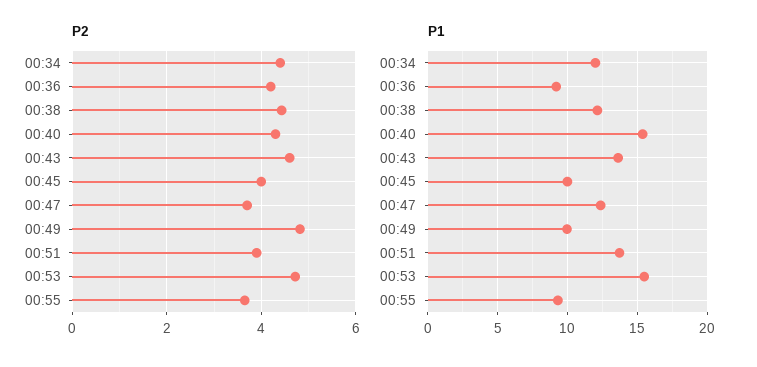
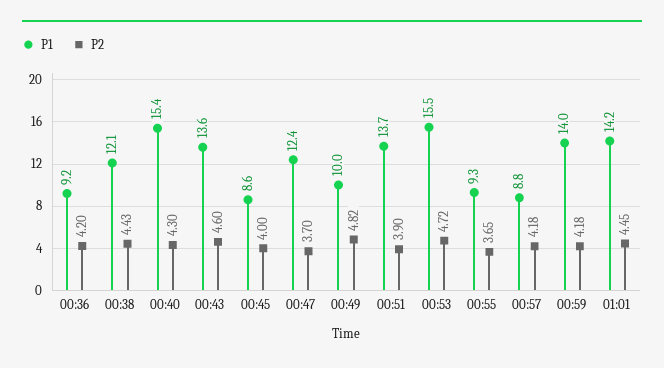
P2, 00:34: 4.4 -> none
P1, 00:34: 12 -> none
P1, 00:45: 10 -> 8.6
P1, 00:57: none -> 8.8
P2, 00:57: none -> 4.18
P1, 00:59: none -> 14
P2, 00:59: none -> 4.18
P1, 01:01: none -> 14.2
P2, 01:01: none -> 4.45

